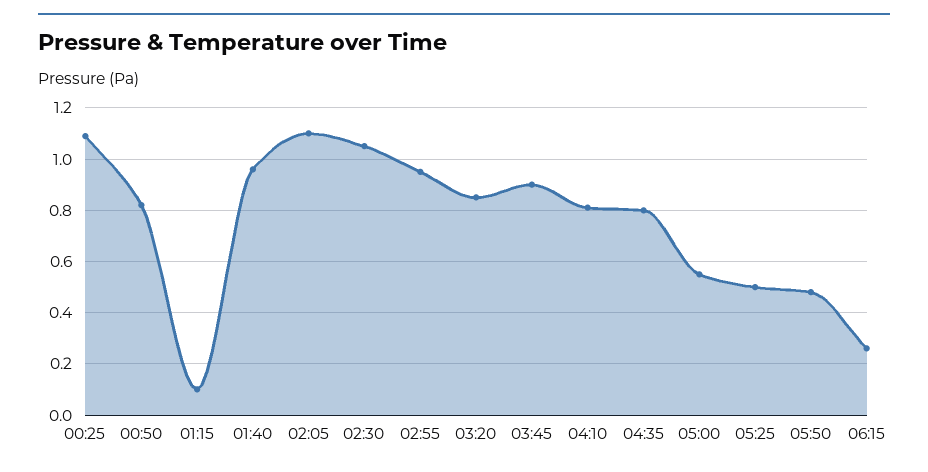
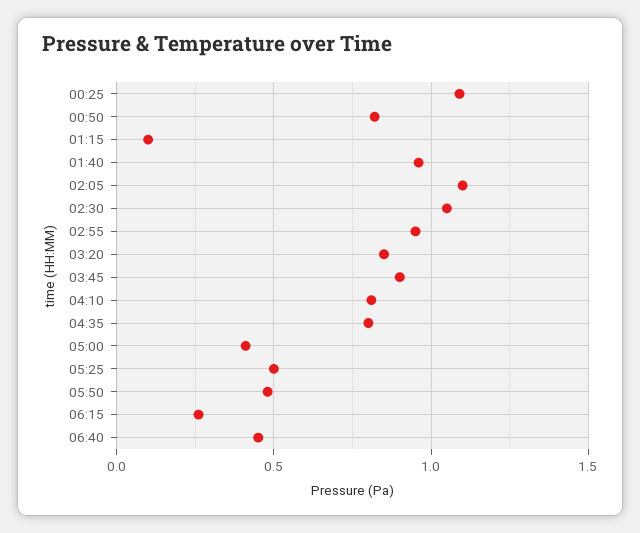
05:00: 0.55 -> 0.4
06:40: none -> 0.45

